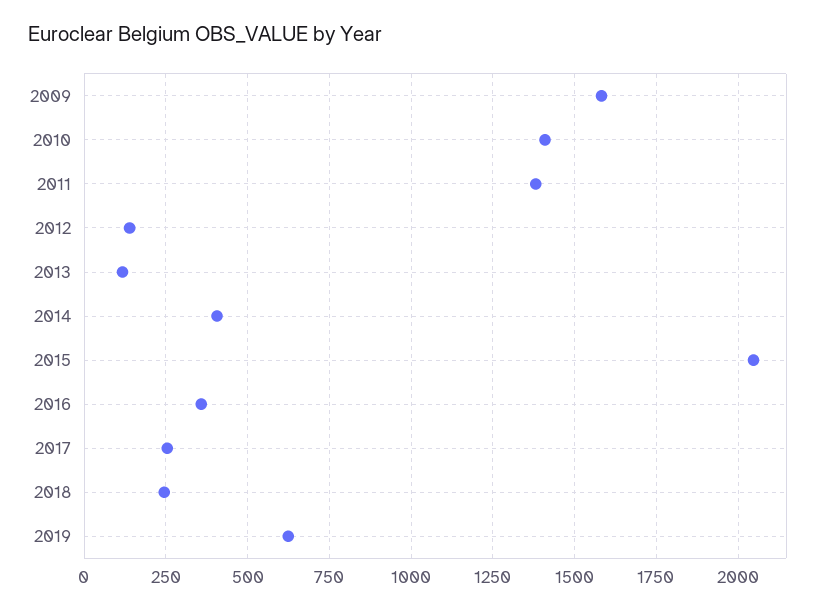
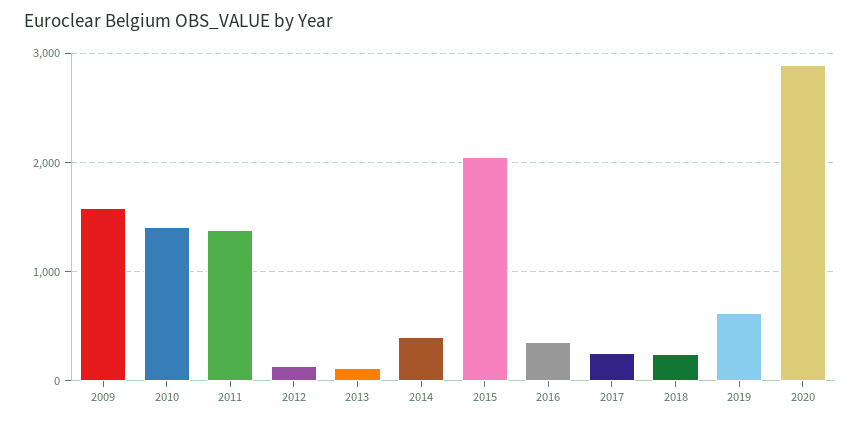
2020: none -> 2900

